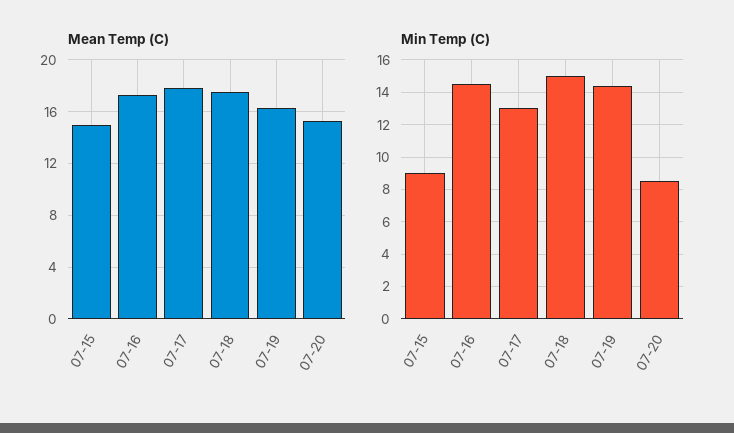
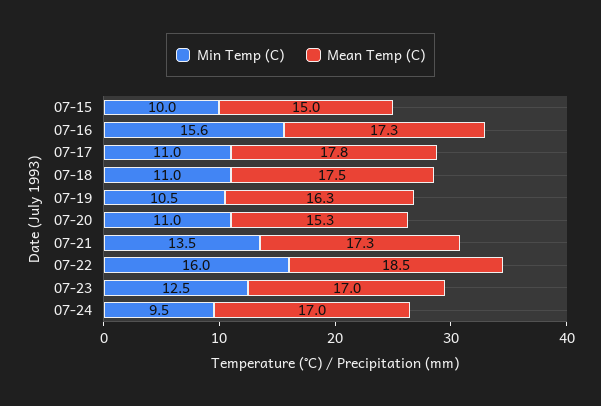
Min Temp (C), 07-15: 9 -> 10
Min Temp (C), 07-16: 14.5 -> 15.6
Min Temp (C), 07-17: 13 -> 11
Min Temp (C), 07-18: 15 -> 11
Min Temp (C), 07-19: 14.5 -> 10.5
Min Temp (C), 07-20: 8.5 -> 11
Min Temp (C), 07-21: none -> 13.5
Mean Temp (C), 07-21: none -> 17.3
Min Temp (C), 07-22: none -> 16
Mean Temp (C), 07-22: none -> 18.5
Min Temp (C), 07-23: none -> 12.5
Mean Temp (C), 07-23: none -> 17
Min Temp (C), 07-24: none -> 9.5
Mean Temp (C), 07-24: none -> 17

